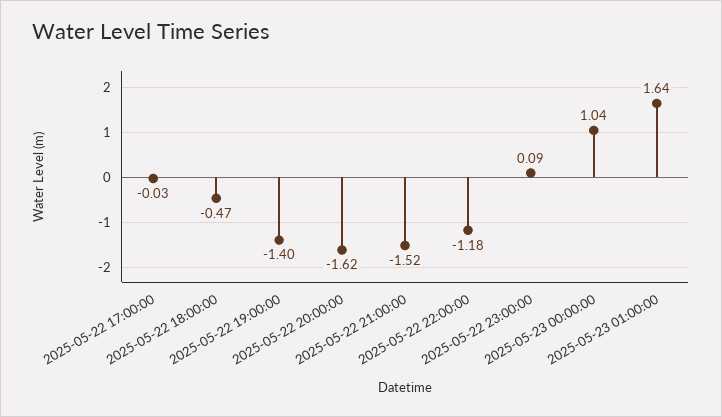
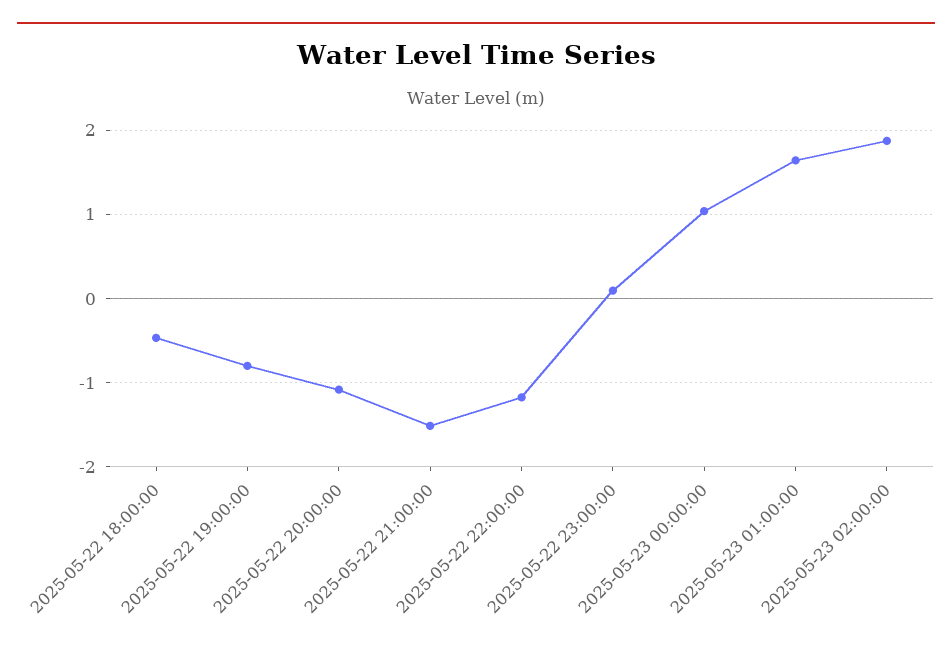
2025-05-22 17:00:00: -0.03 -> none
2025-05-22 19:00:00: -1.4 -> -0.8
2025-05-22 20:00:00: -1.62 -> -1.1
2025-05-23 02:00:00: none -> 1.9

